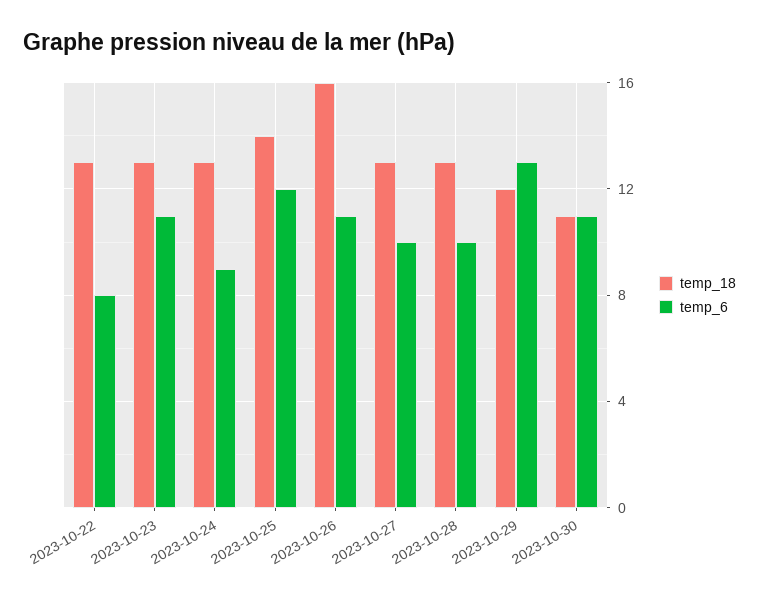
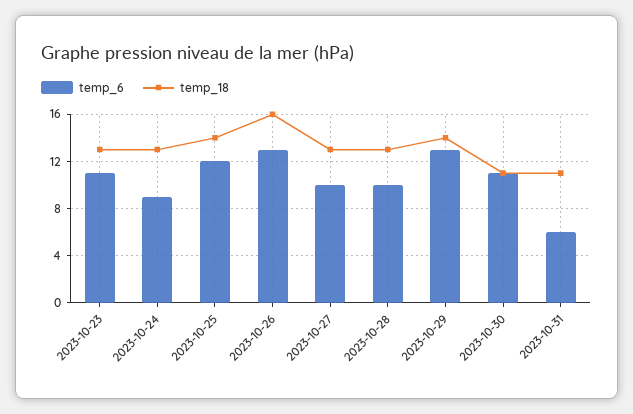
temp_18, 2023-10-22: 13 -> none
temp_6, 2023-10-22: 8 -> none
temp_6, 2023-10-26: 11 -> 13
temp_18, 2023-10-29: 12 -> 14
temp_6, 2023-10-31: none -> 6
temp_18, 2023-10-31: none -> 11

